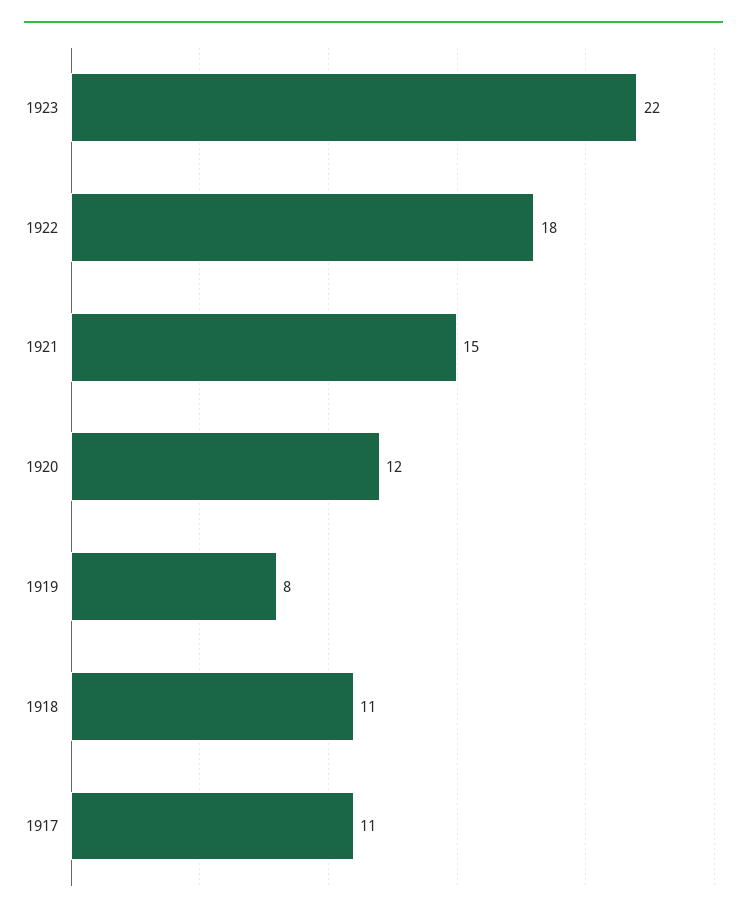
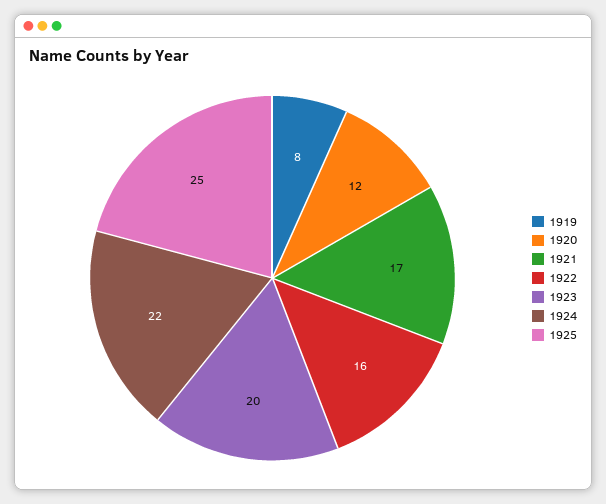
1923: 22 -> 20
1922: 18 -> 16
1921: 15 -> 17
1918: 11 -> none
1917: 11 -> none
1924: none -> 22
1925: none -> 25

